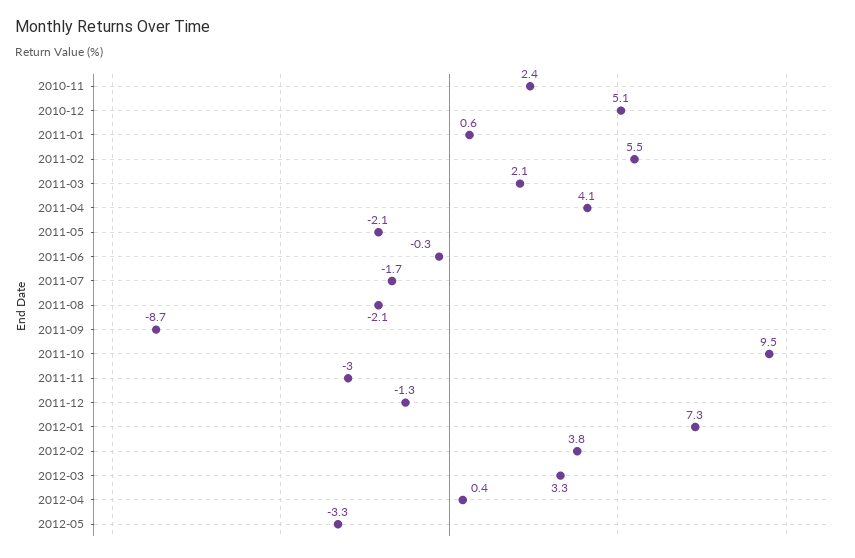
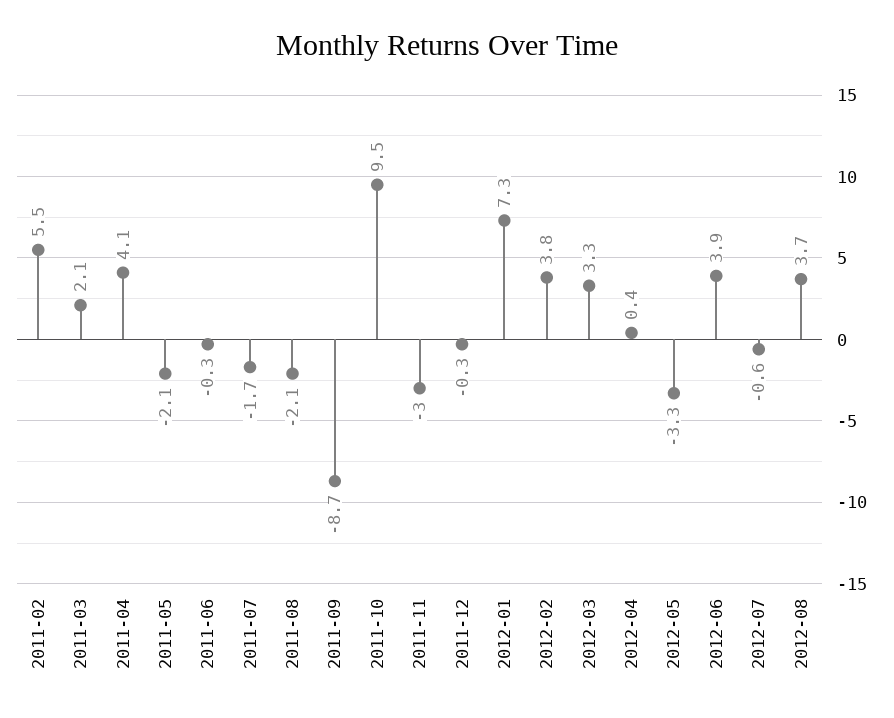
2010-11: 2.4 -> none
2010-12: 5.1 -> none
2011-01: 0.6 -> none
2011-12: -1.3 -> -0.3
2012-06: none -> 3.9
2012-07: none -> -0.6
2012-08: none -> 3.7

